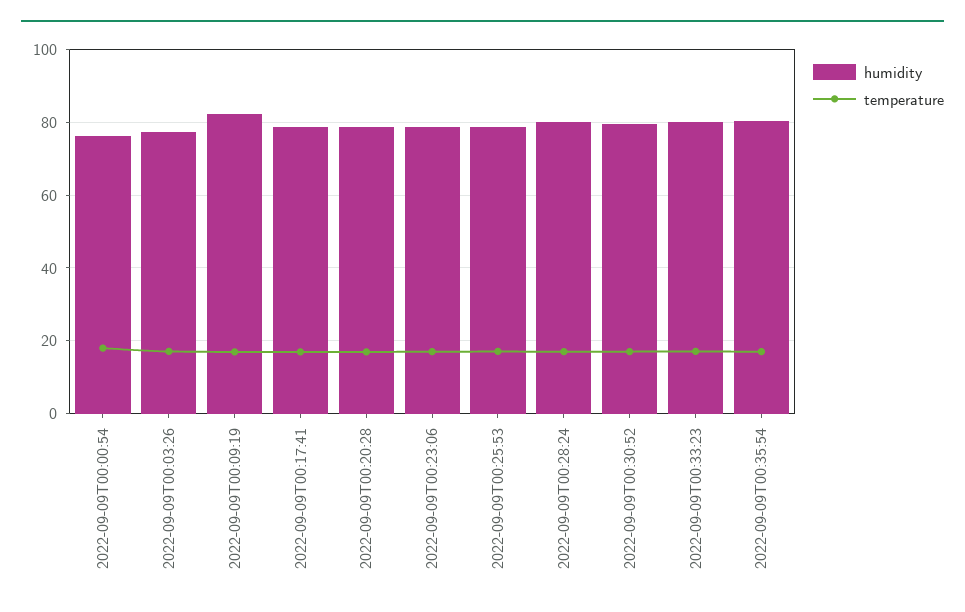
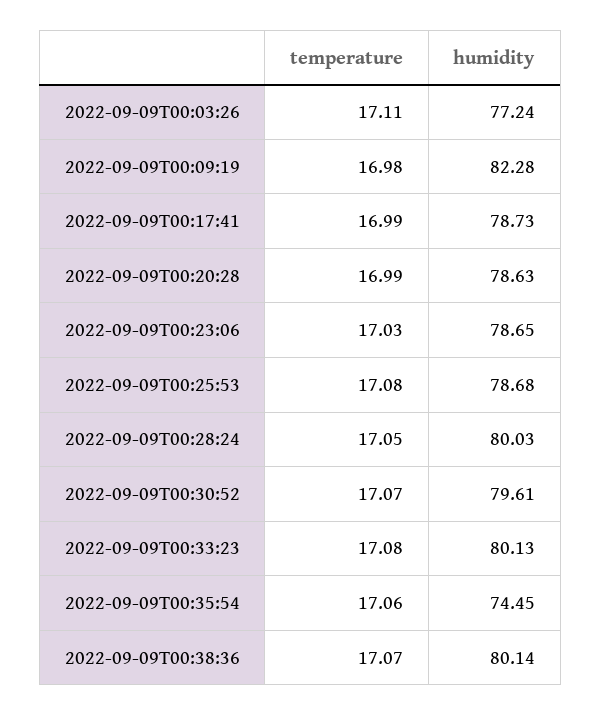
humidity, 2022-09-09T00:00:54: 76 -> none
temperature, 2022-09-09T00:00:54: 18 -> none
humidity, 2022-09-09T00:35:54: 80 -> 74.45
temperature, 2022-09-09T00:38:36: none -> 17.07
humidity, 2022-09-09T00:38:36: none -> 80.14

